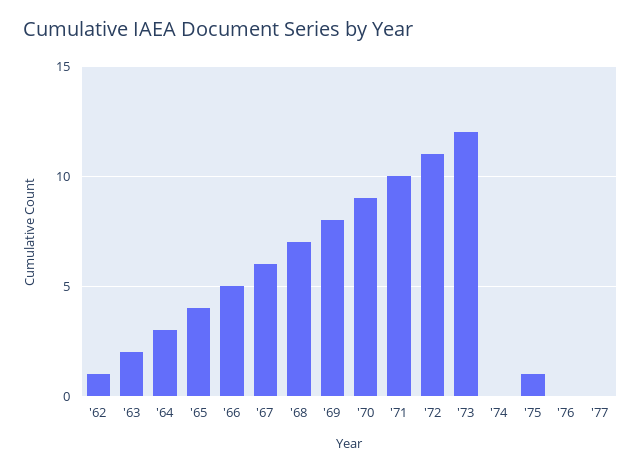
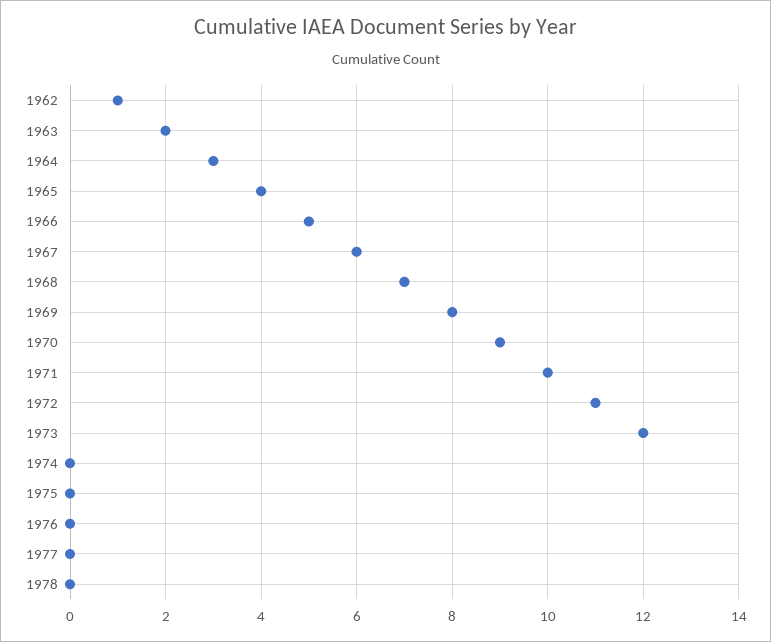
'75: 1 -> 0
1978: none -> 0

